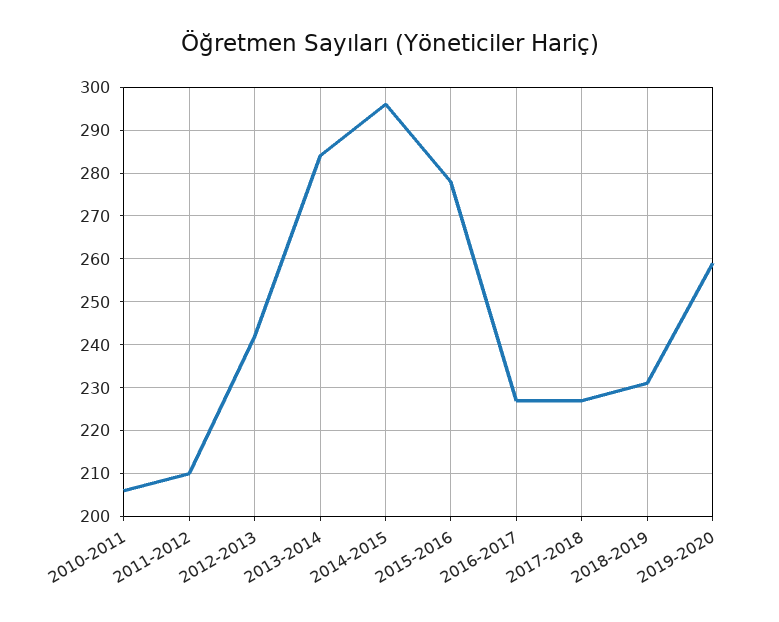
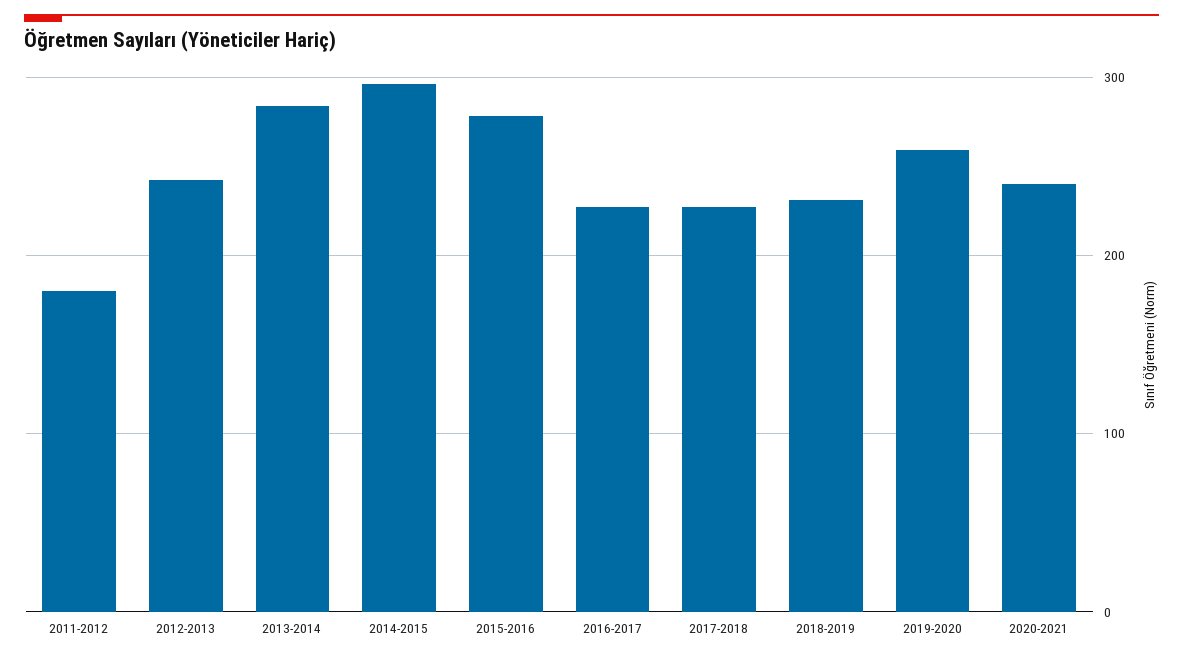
2010-2011: 205 -> none
2011-2012: 210 -> 180
2020-2021: none -> 240

